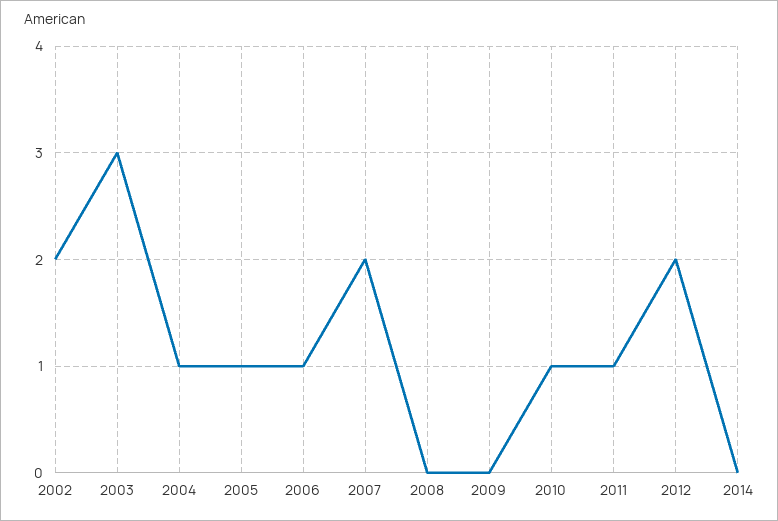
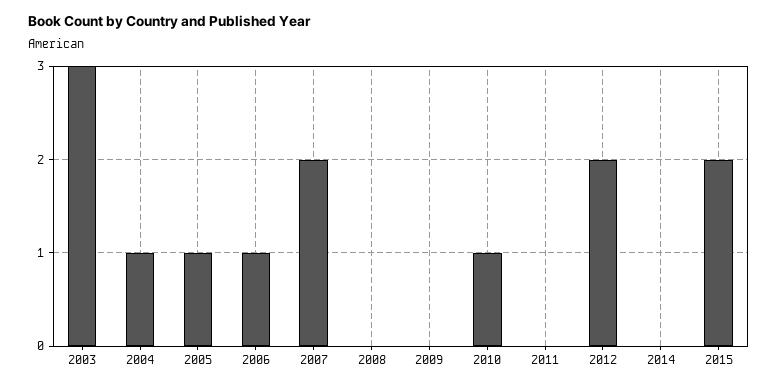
2002: 2 -> none
2011: 1 -> 0
2015: none -> 2

